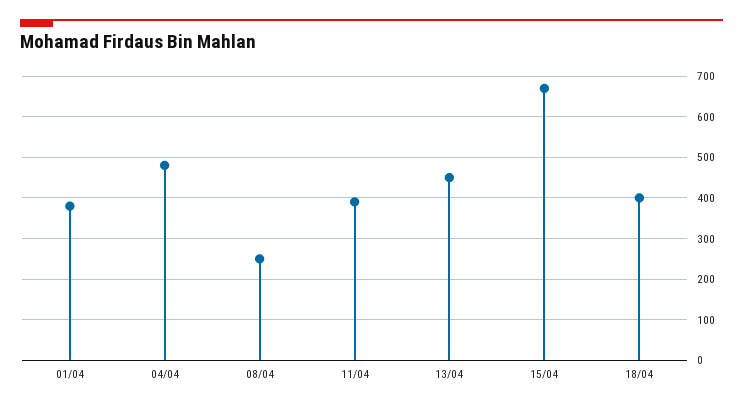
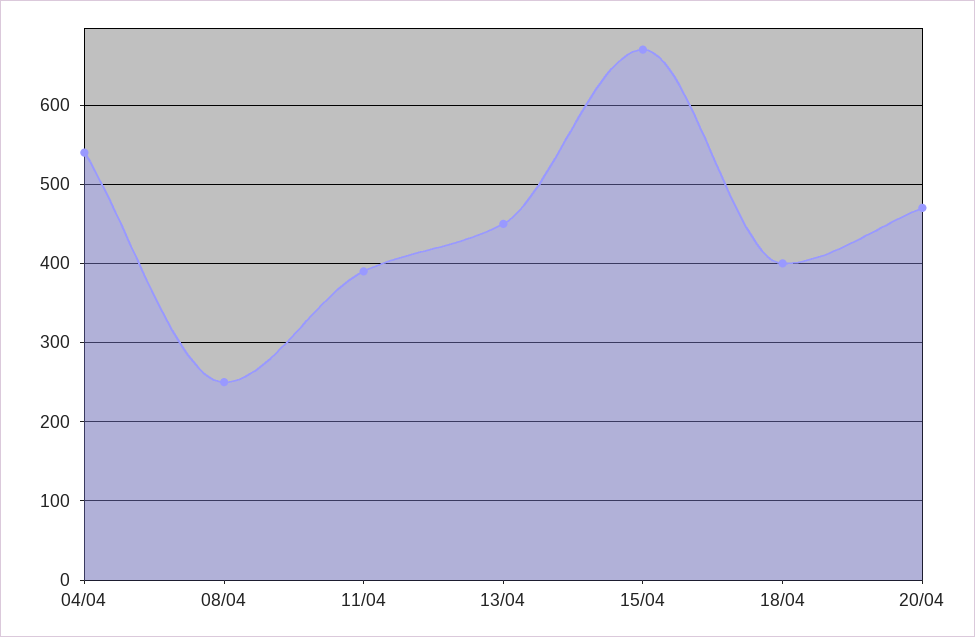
01/04: 380 -> none
04/04: 480 -> 540
20/04: none -> 470

